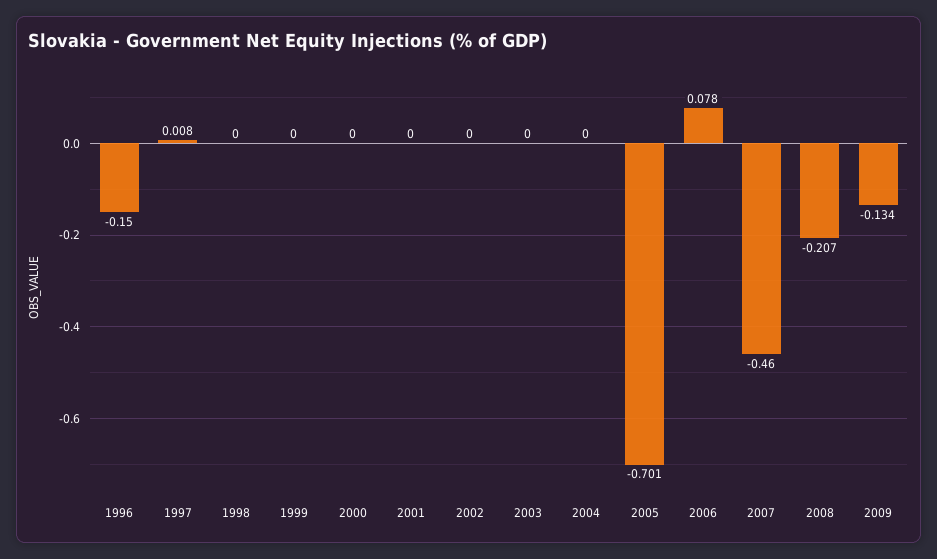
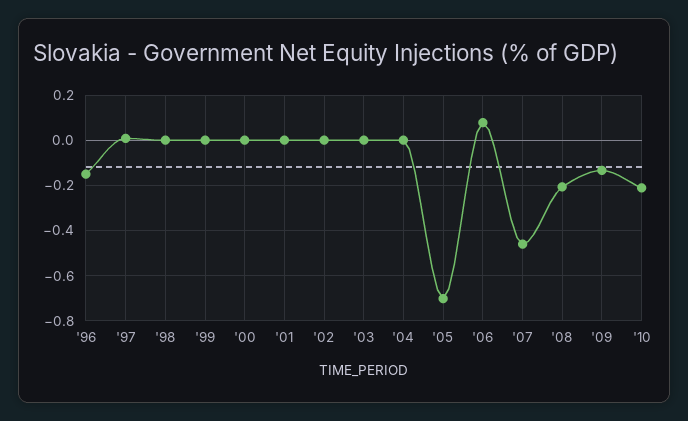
'10: none -> -0.2

